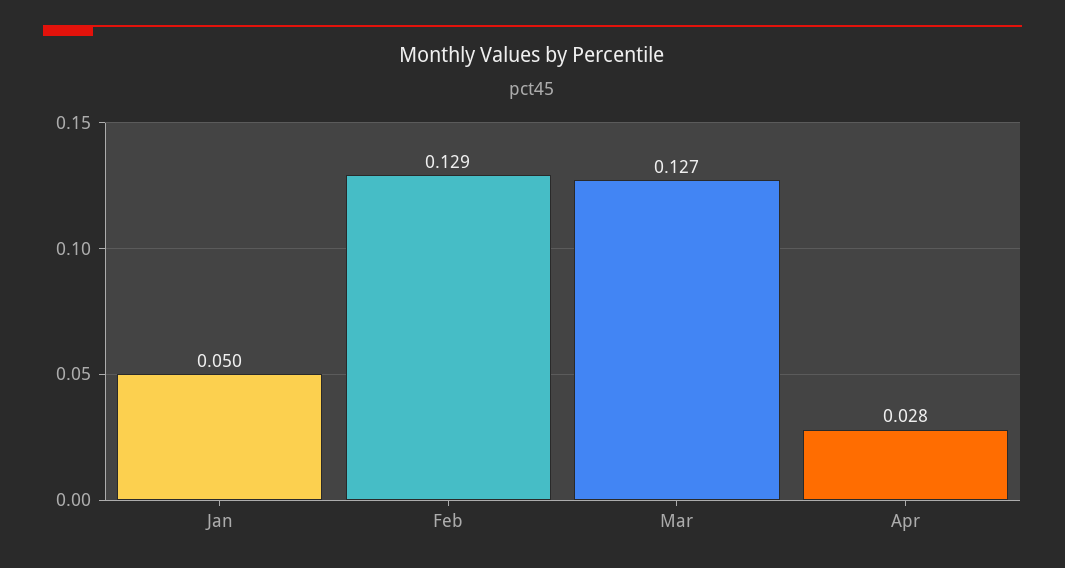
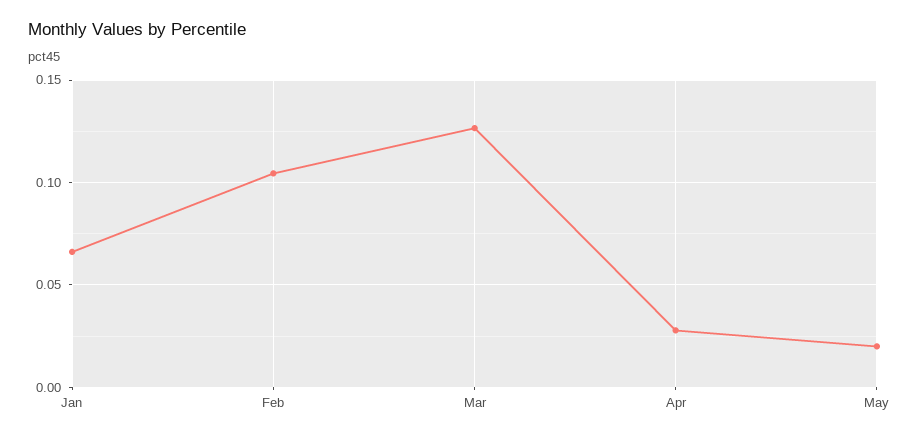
Jan: 0.05 -> 0.065
Feb: 0.129 -> 0.105
May: none -> 0.02

